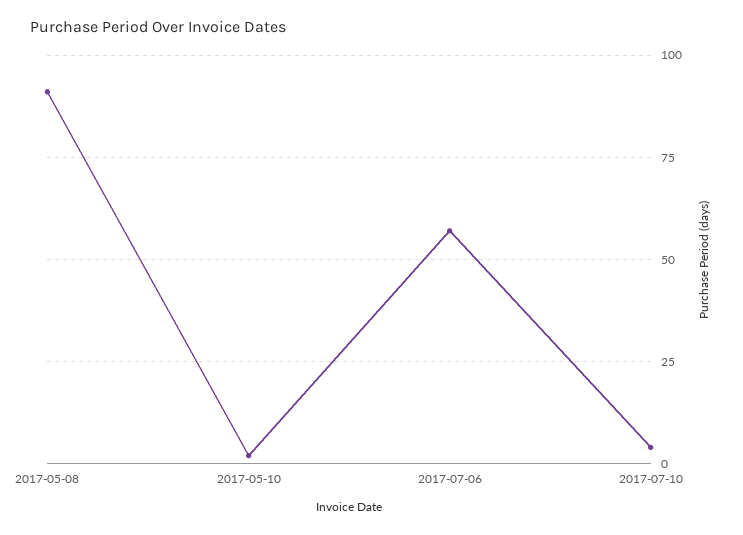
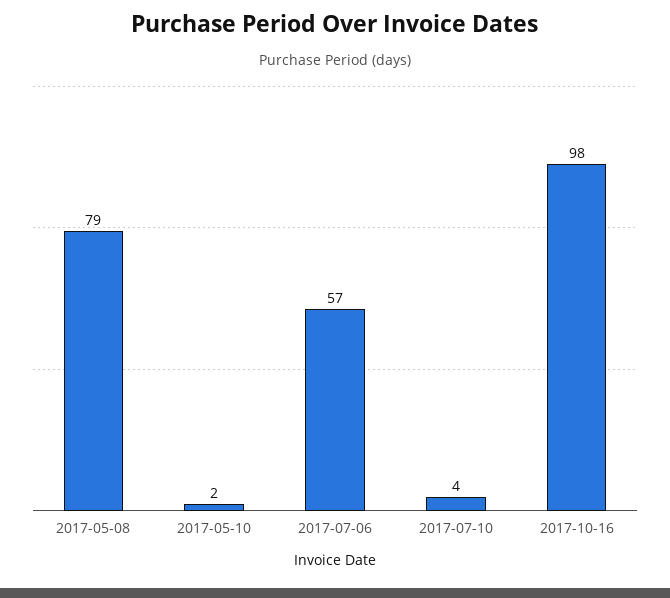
2017-05-08: 90 -> 79
2017-10-16: none -> 98

